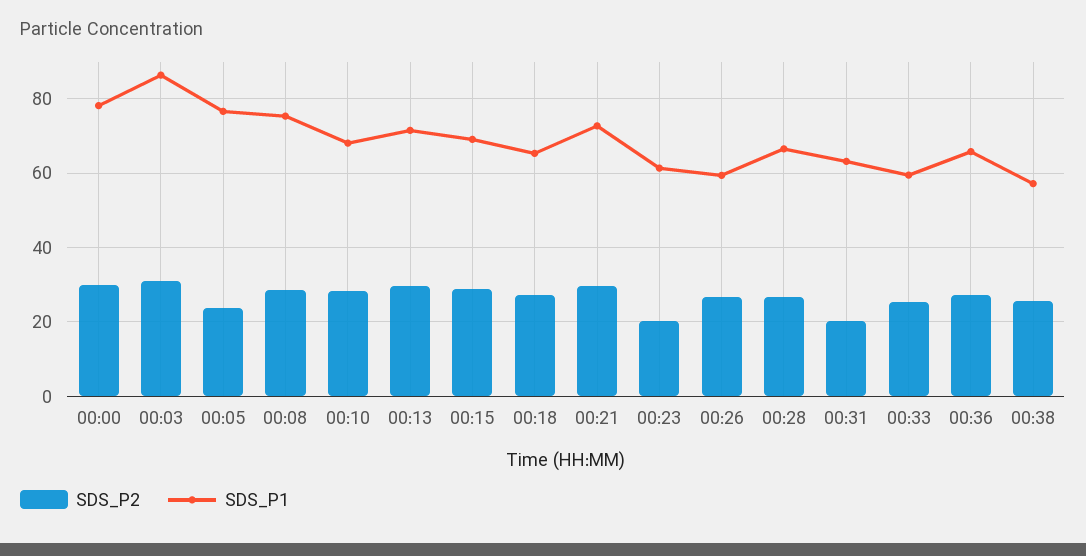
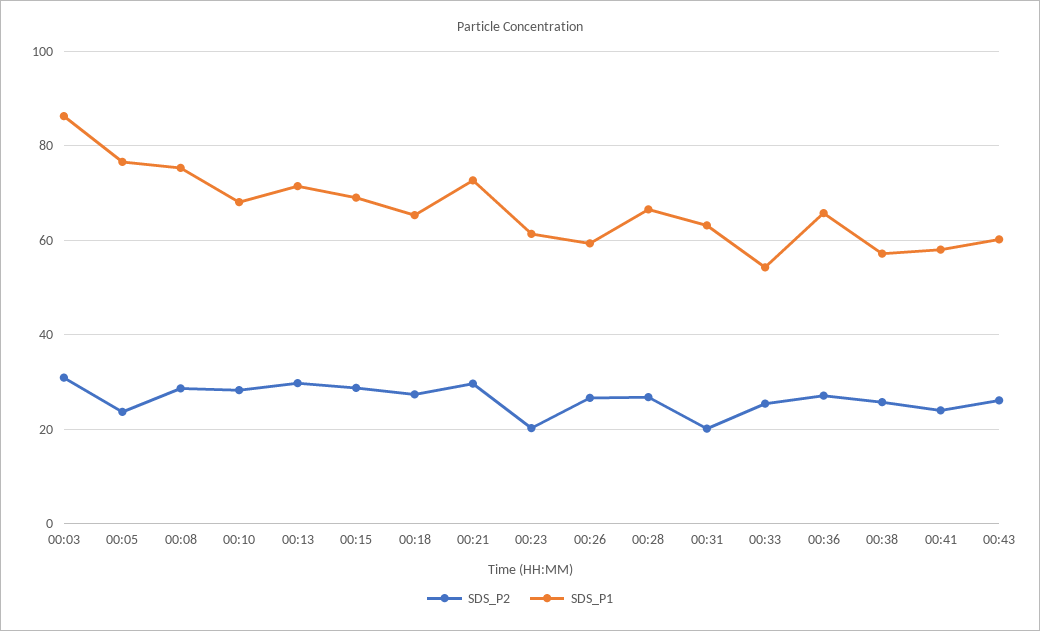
SDS_P2, 00:00: 30 -> none
SDS_P1, 00:00: 78 -> none
SDS_P1, 00:33: 60 -> 54
SDS_P2, 00:41: none -> 24
SDS_P1, 00:41: none -> 58
SDS_P2, 00:43: none -> 26
SDS_P1, 00:43: none -> 60

